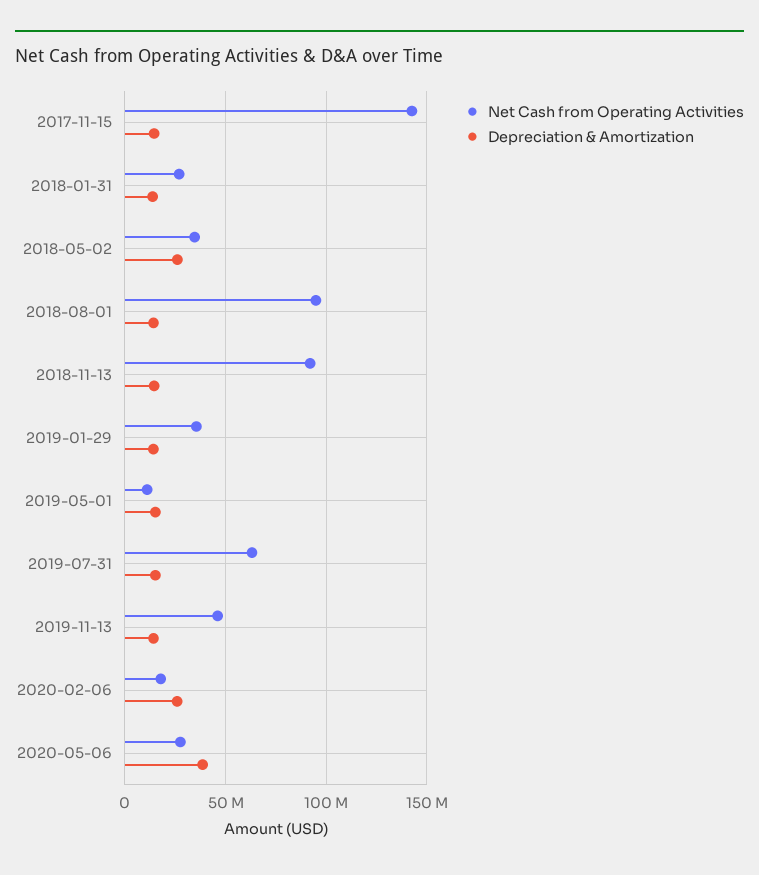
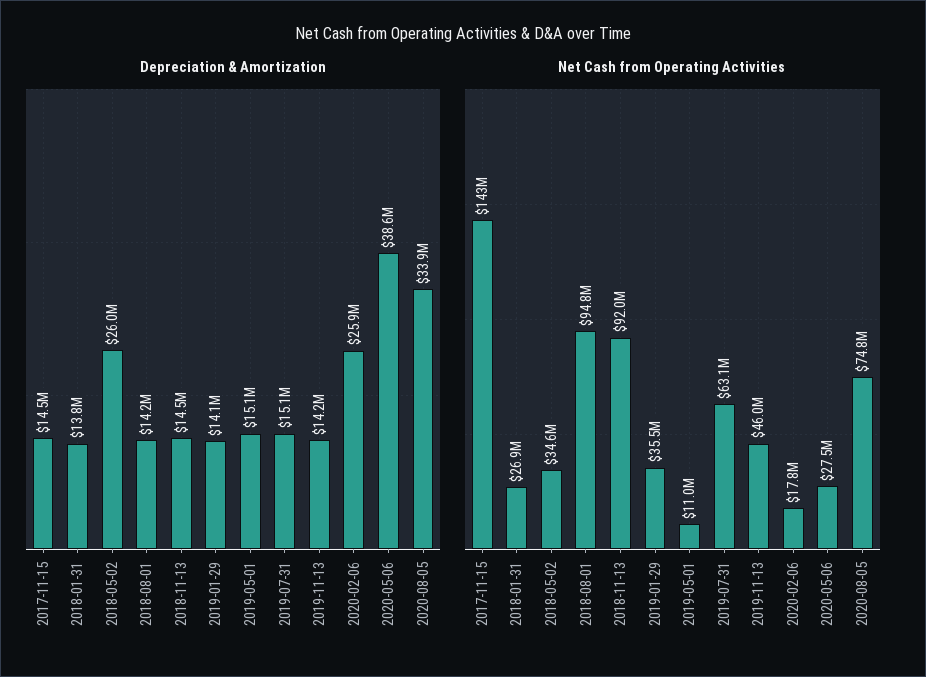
Depreciation & Amortization, 2020-08-05: none -> 33900000
Net Cash from Operating Activities, 2020-08-05: none -> 74800000

